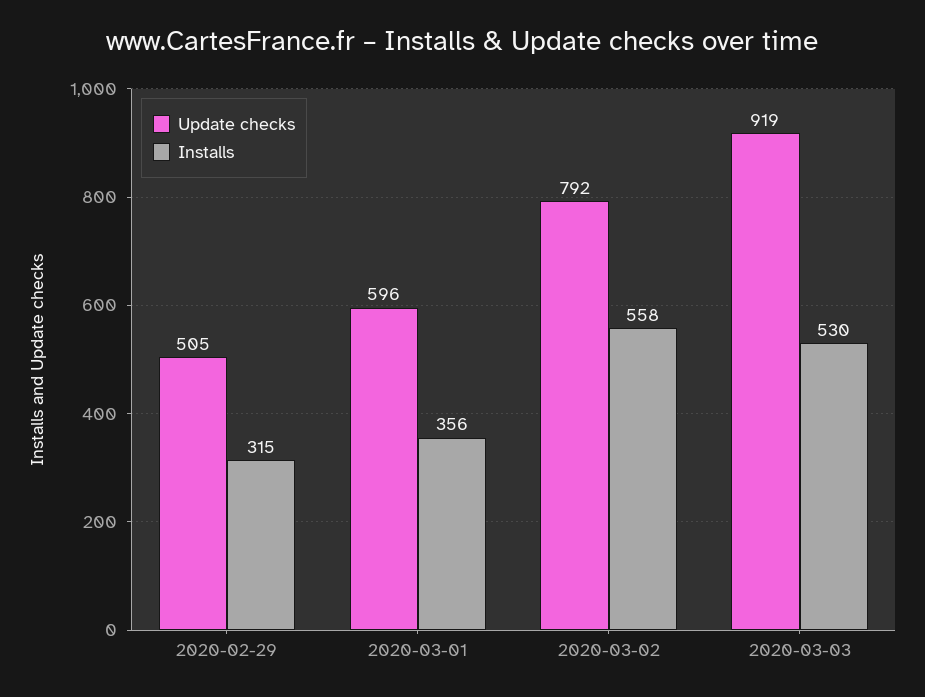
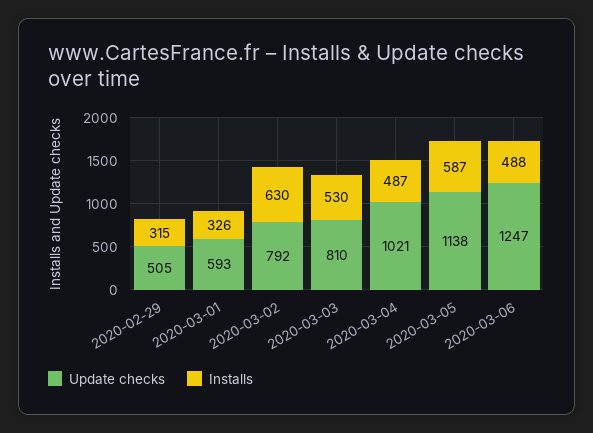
Update checks, 2020-03-01: 596 -> 593
Installs, 2020-03-01: 356 -> 326
Installs, 2020-03-02: 558 -> 630
Update checks, 2020-03-03: 919 -> 810
Update checks, 2020-03-04: none -> 1021
Installs, 2020-03-04: none -> 487
Update checks, 2020-03-05: none -> 1138
Installs, 2020-03-05: none -> 587
Update checks, 2020-03-06: none -> 1247
Installs, 2020-03-06: none -> 488

